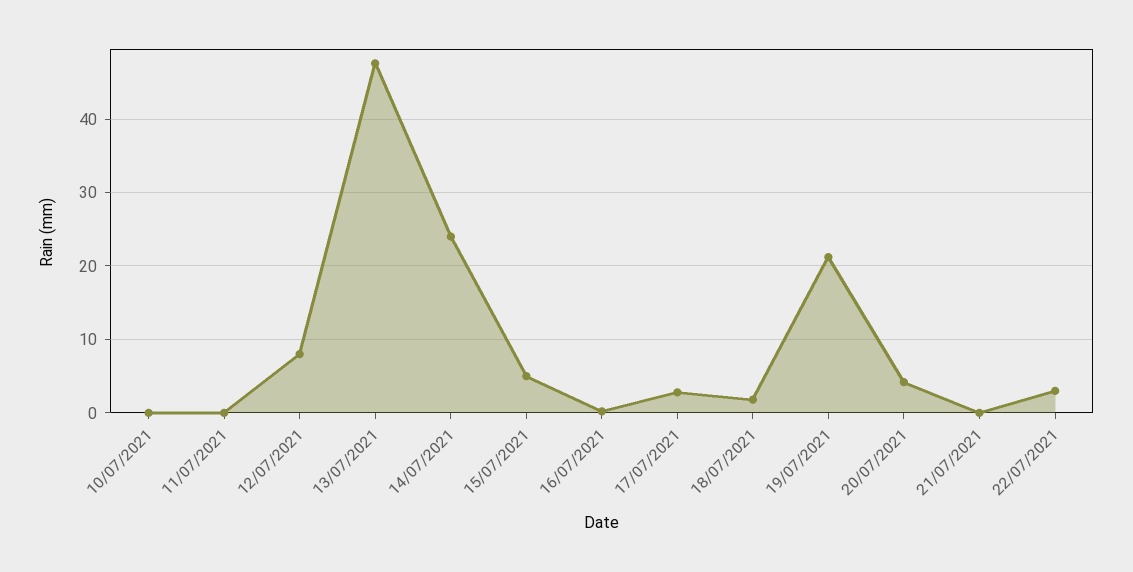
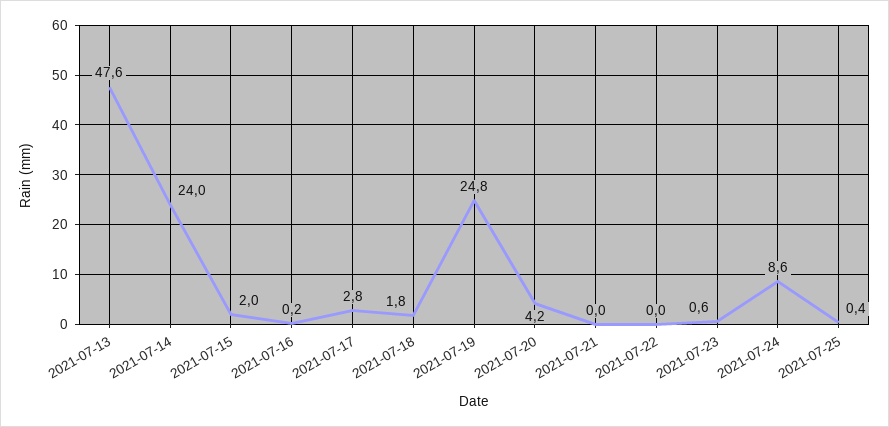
10/07/2021: 0 -> none
11/07/2021: 0 -> none
12/07/2021: 8 -> none
15/07/2021: 5 -> 2
19/07/2021: 21 -> 24.8
22/07/2021: 3 -> 0
2021-07-23: none -> 0.6
2021-07-24: none -> 8.6
2021-07-25: none -> 0.4

